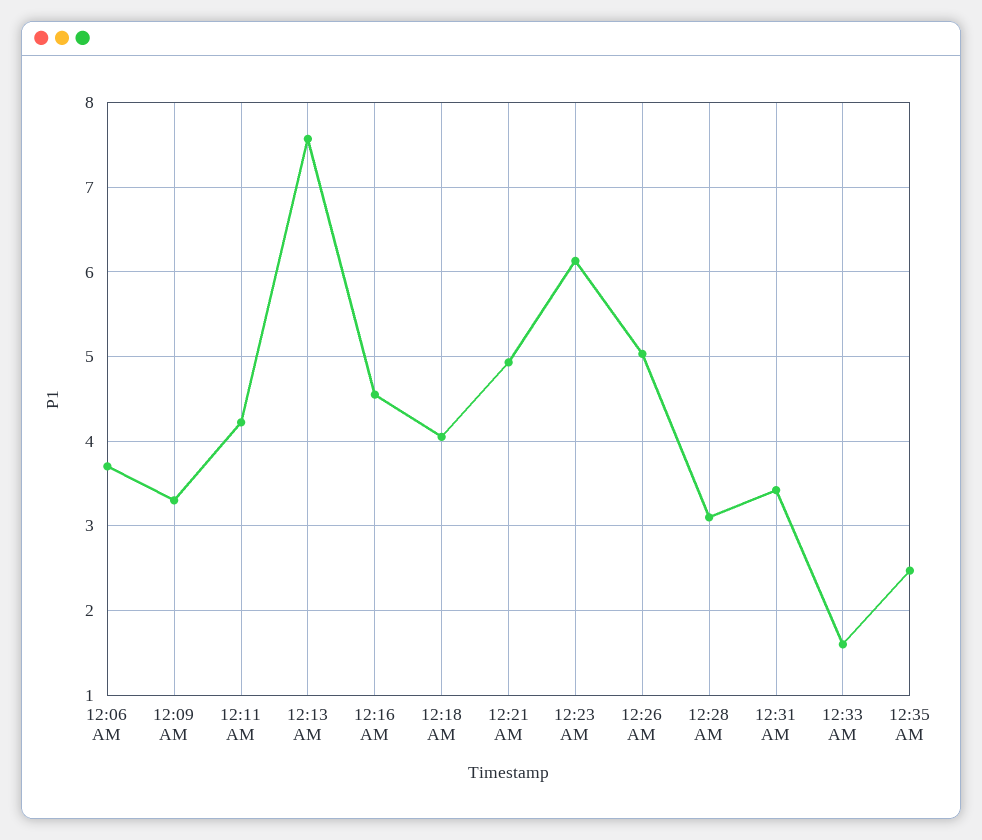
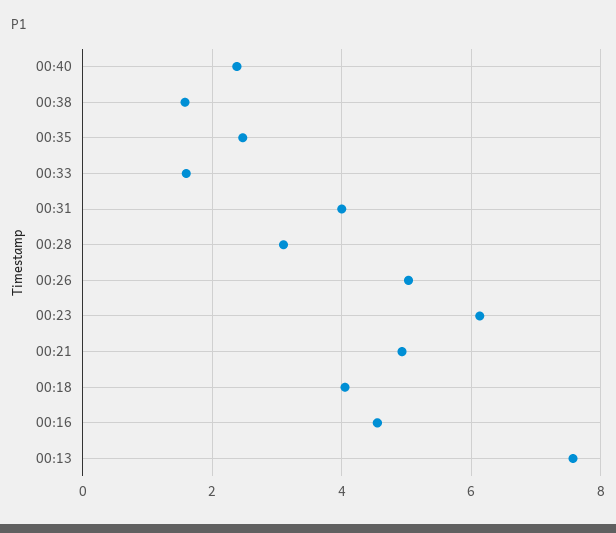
12:06 AM: 3.7 -> none
12:09 AM: 3.3 -> none
12:11 AM: 4.2 -> none
12:31 AM: 3.4 -> 4
00:40: none -> 2.4
00:38: none -> 1.6

